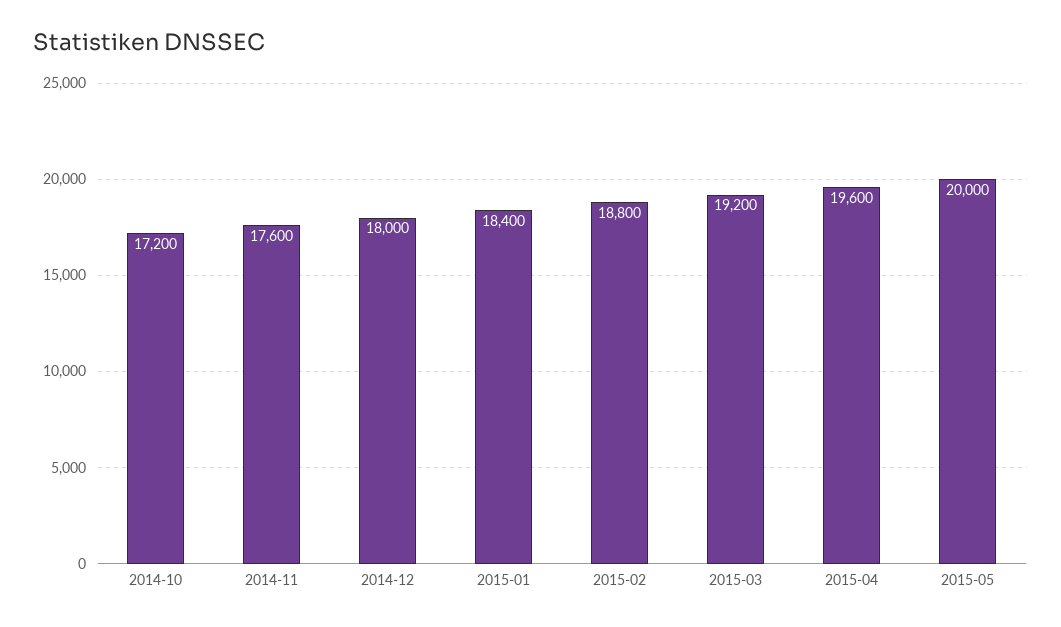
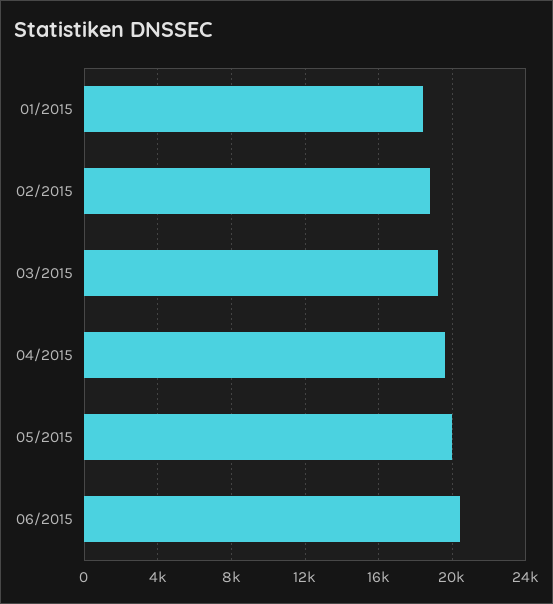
2014-10: 17200 -> none
2014-11: 17600 -> none
2014-12: 18000 -> none
06/2015: none -> 20500

